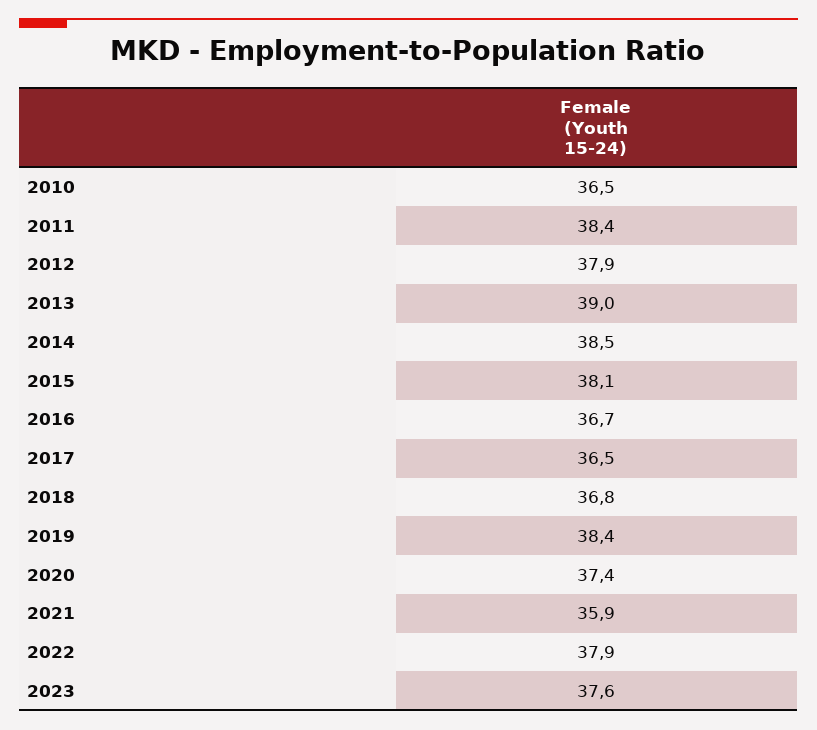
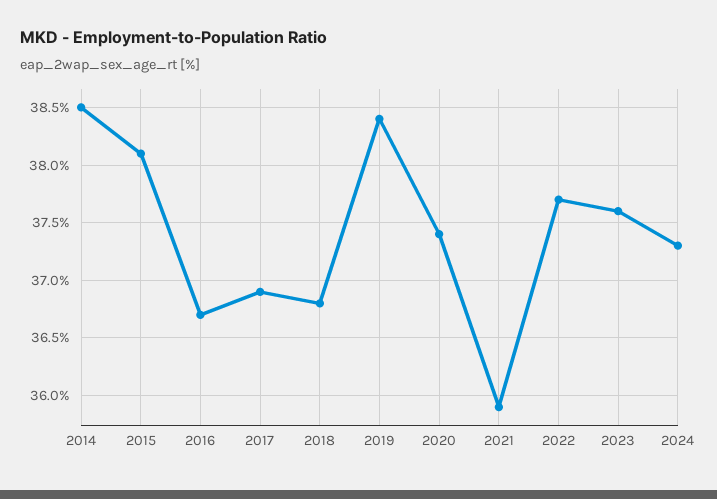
2010: 36.5 -> none
2011: 38.4 -> none
2012: 37.9 -> none
2013: 39 -> none
2017: 36.5 -> 36.9
2022: 37.9 -> 37.7
2024: none -> 37.3

